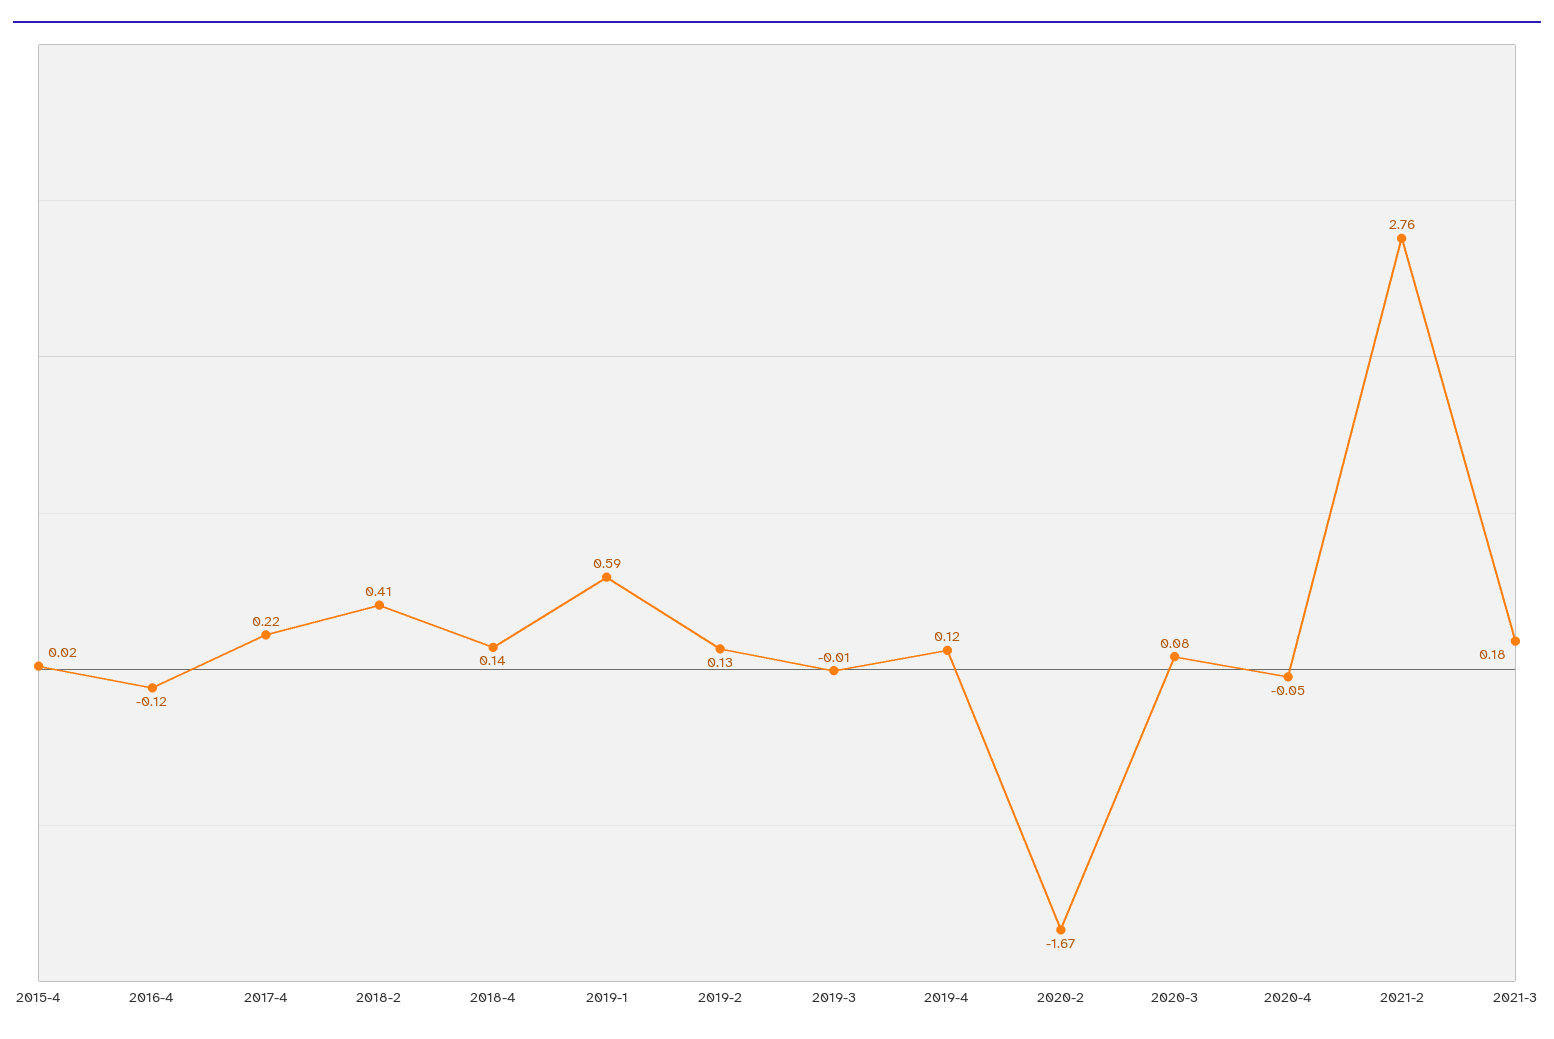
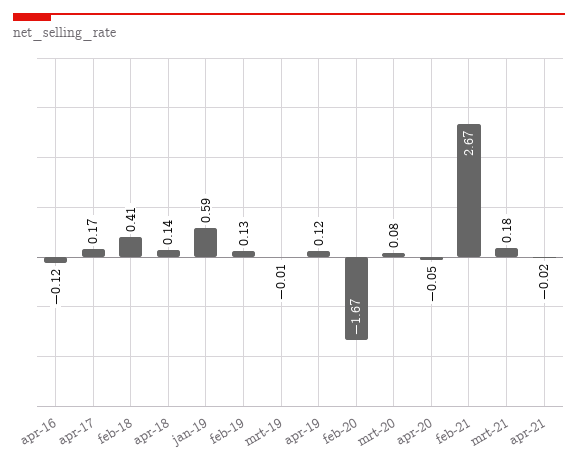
2015-4: 0.02 -> none
2017-4: 0.22 -> 0.17
2021-2: 2.76 -> 2.67
apr-21: none -> -0.02

